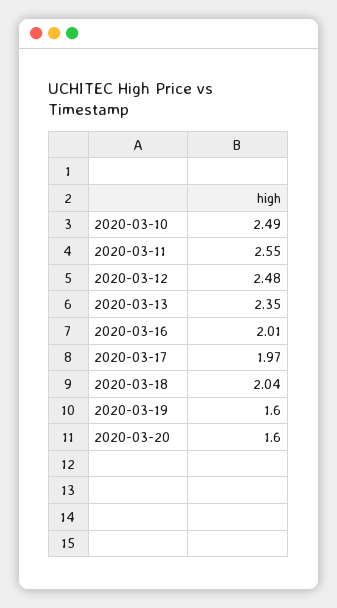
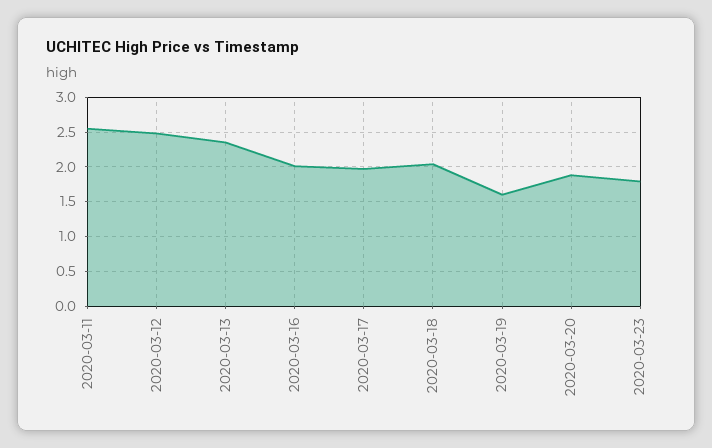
2020-03-10: 2.49 -> none
2020-03-20: 1.6 -> 1.9
2020-03-23: none -> 1.8

